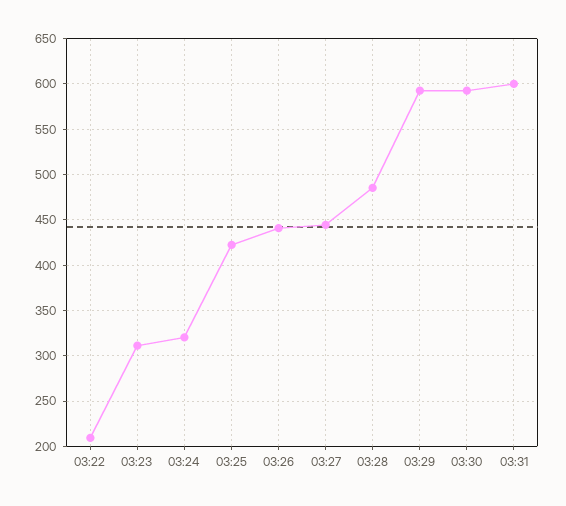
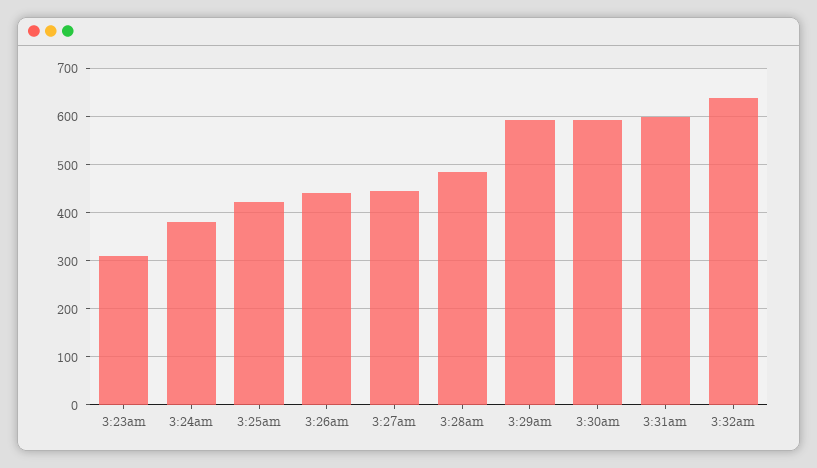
03:22: 210 -> none
03:24: 320 -> 380
3:32am: none -> 640

